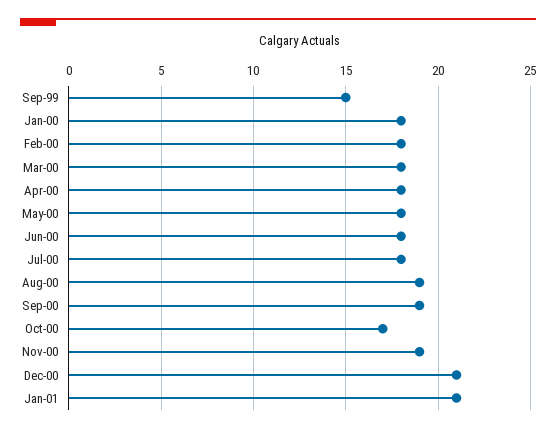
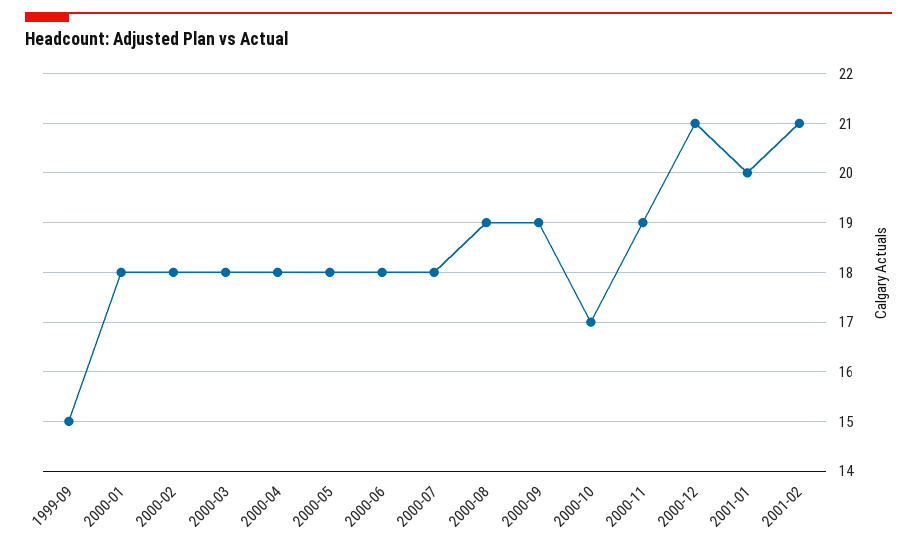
Jan-01: 21 -> 20
2001-02: none -> 21

